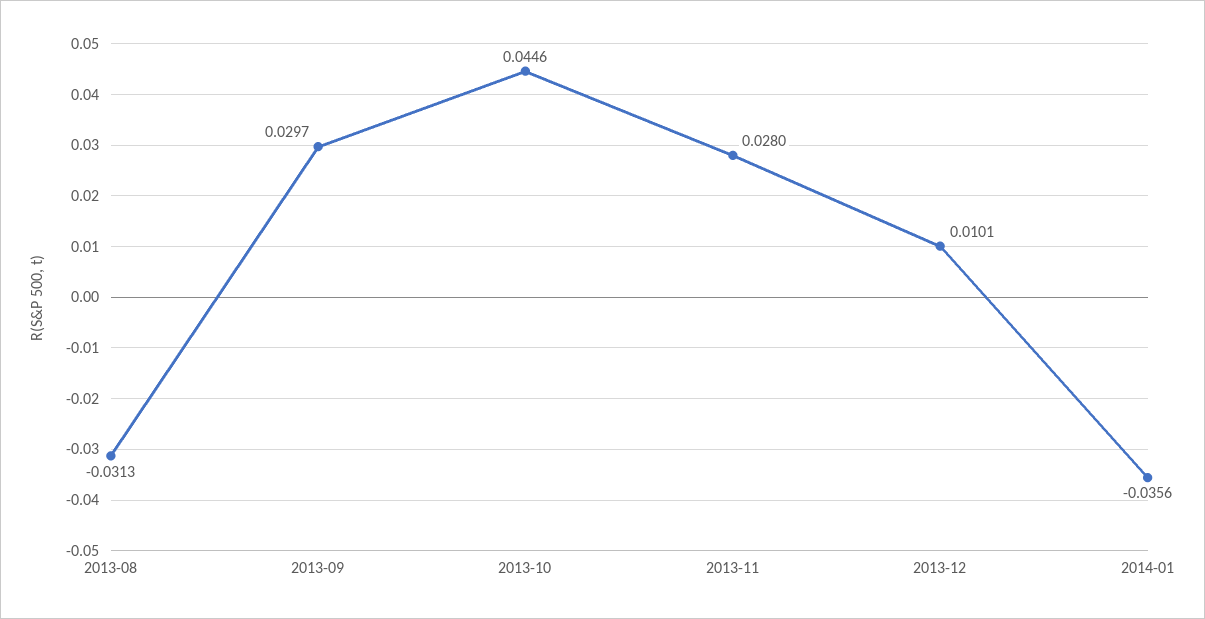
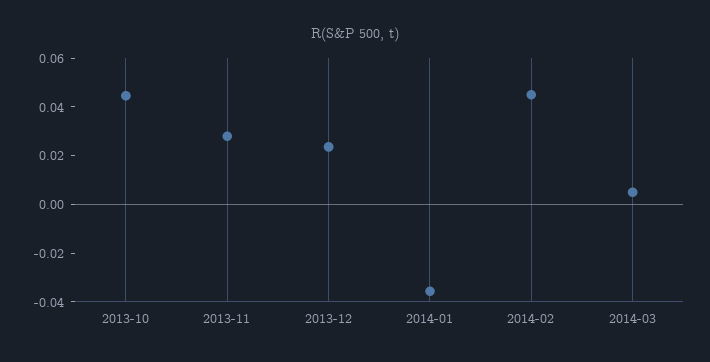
2013-08: -0.0313 -> none
2013-09: 0.0297 -> none
2013-12: 0.0101 -> 0.025
2014-02: none -> 0.045
2014-03: none -> 0.005

